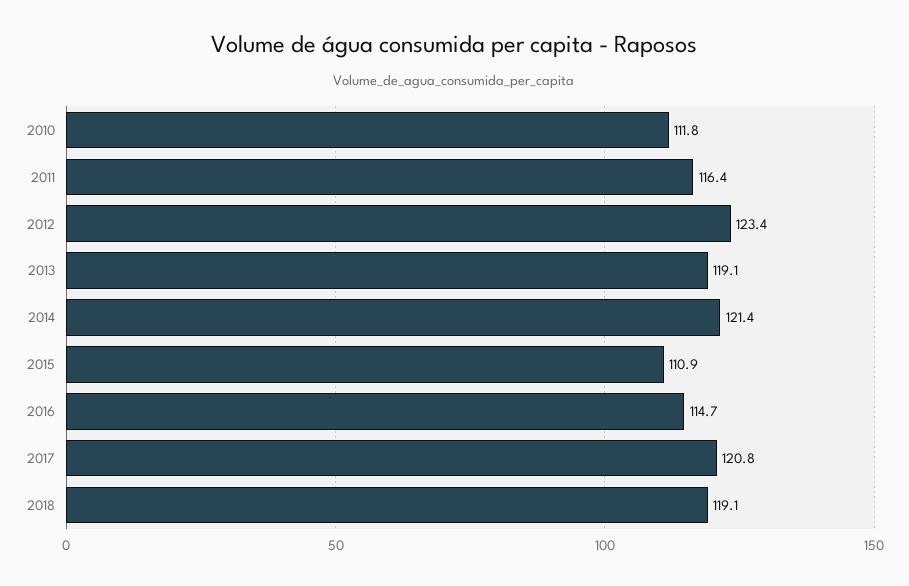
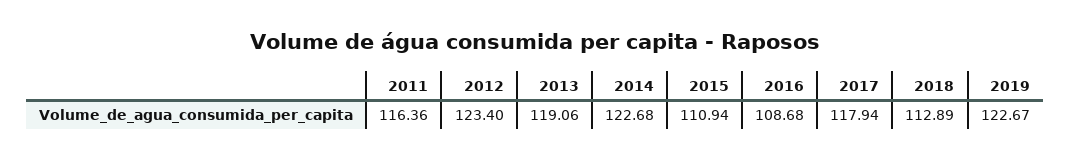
2010: 111.8 -> none
2014: 121.4 -> 122.68
2016: 114.7 -> 108.68
2017: 120.8 -> 117.94
2018: 119.1 -> 112.89
2019: none -> 122.67

